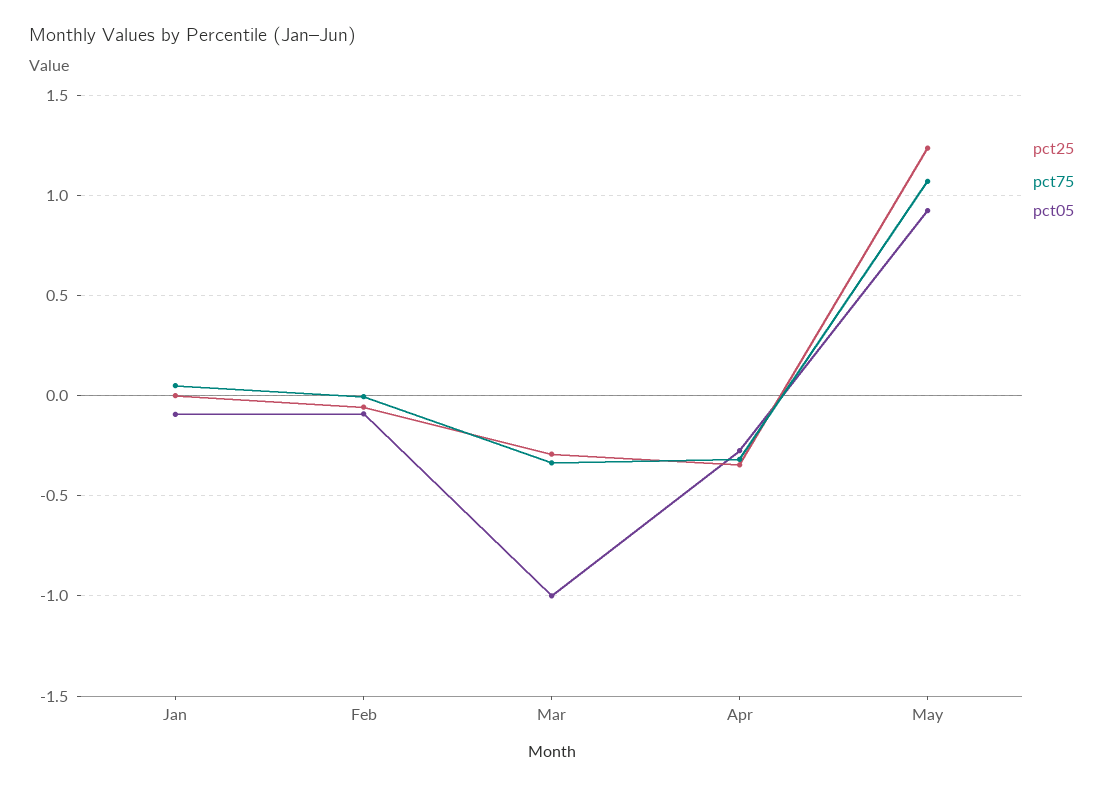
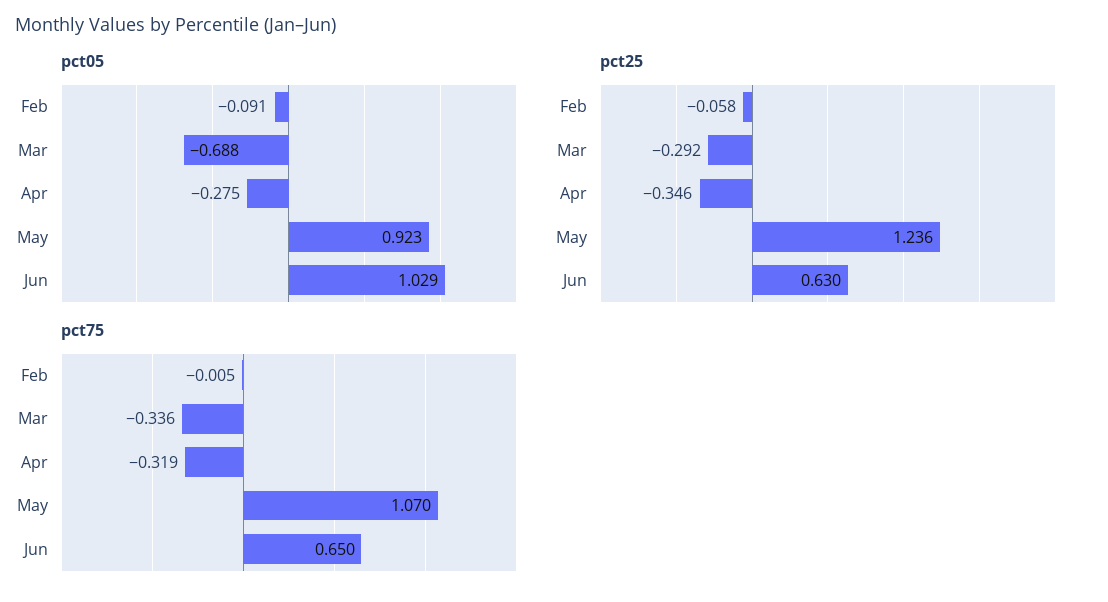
pct25, Jan: 0 -> none
pct75, Jan: 0.05 -> none
pct05, Jan: -0.1 -> none
pct05, Mar: -1 -> -0.688
pct05, Jun: none -> 1.029
pct25, Jun: none -> 0.63
pct75, Jun: none -> 0.65

